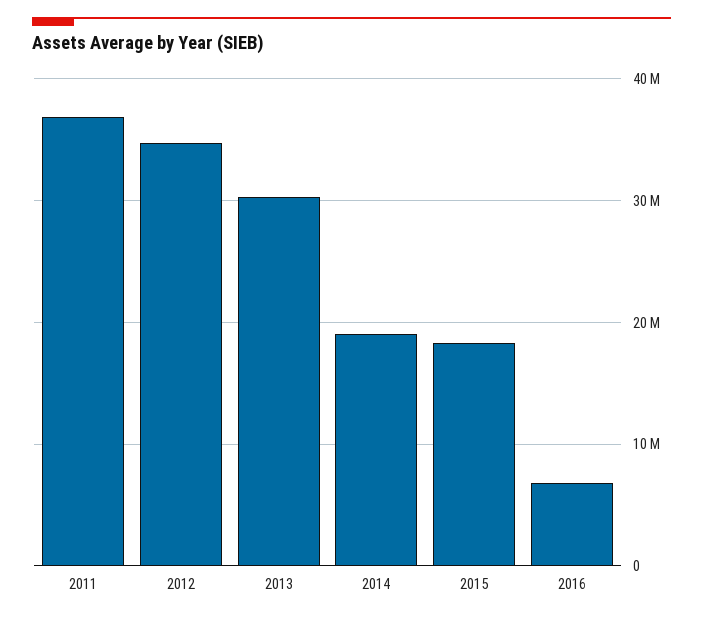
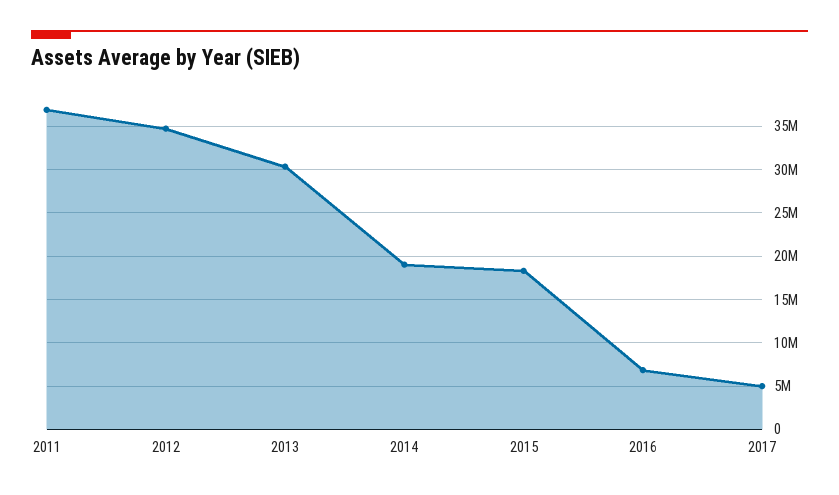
2017: none -> 5000000

